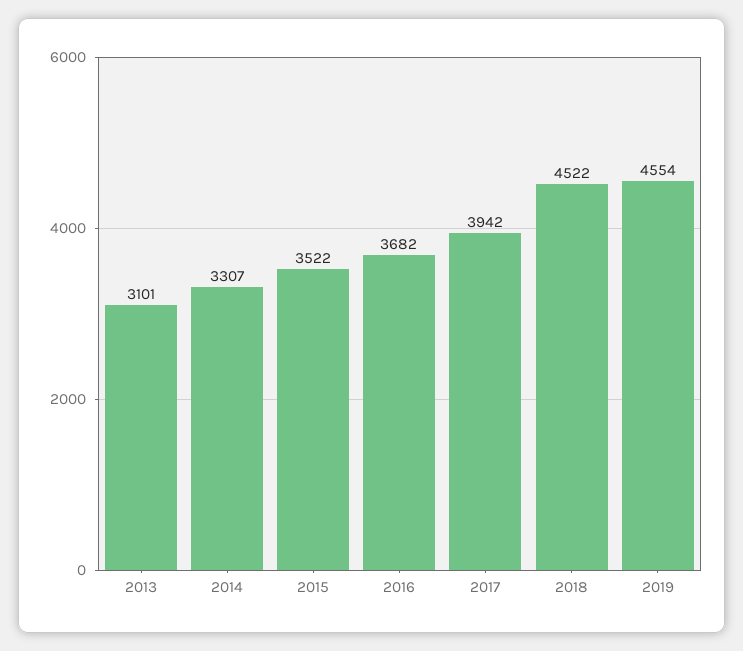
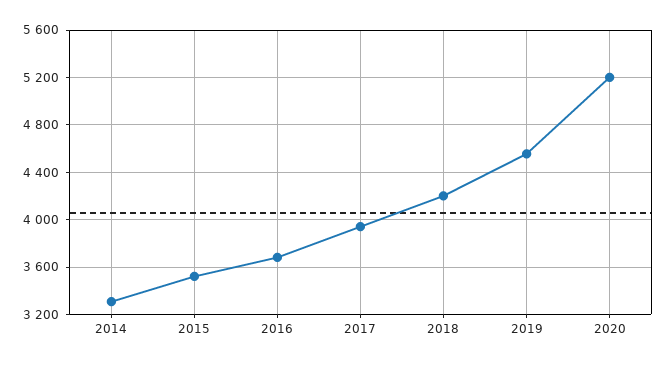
2013: 3101 -> none
2018: 4522 -> 4200
2020: none -> 5200

